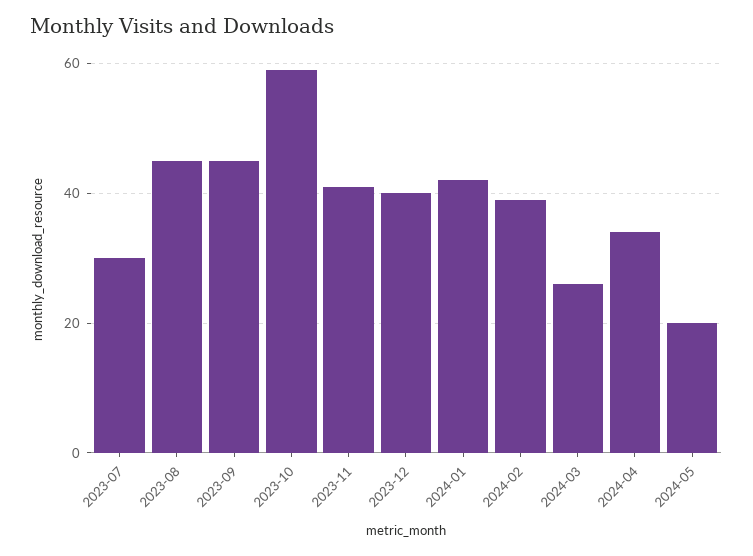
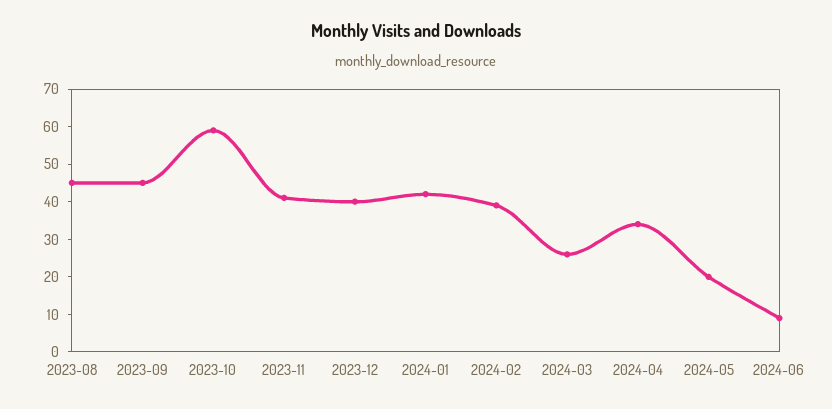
2023-07: 30 -> none
2024-06: none -> 10

